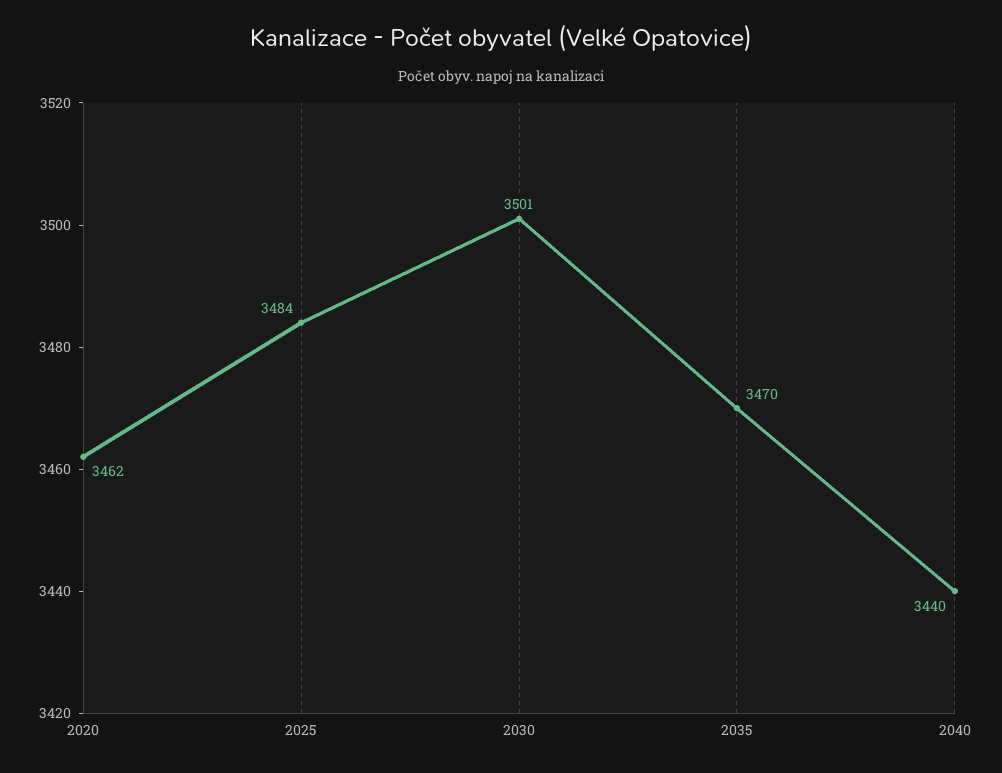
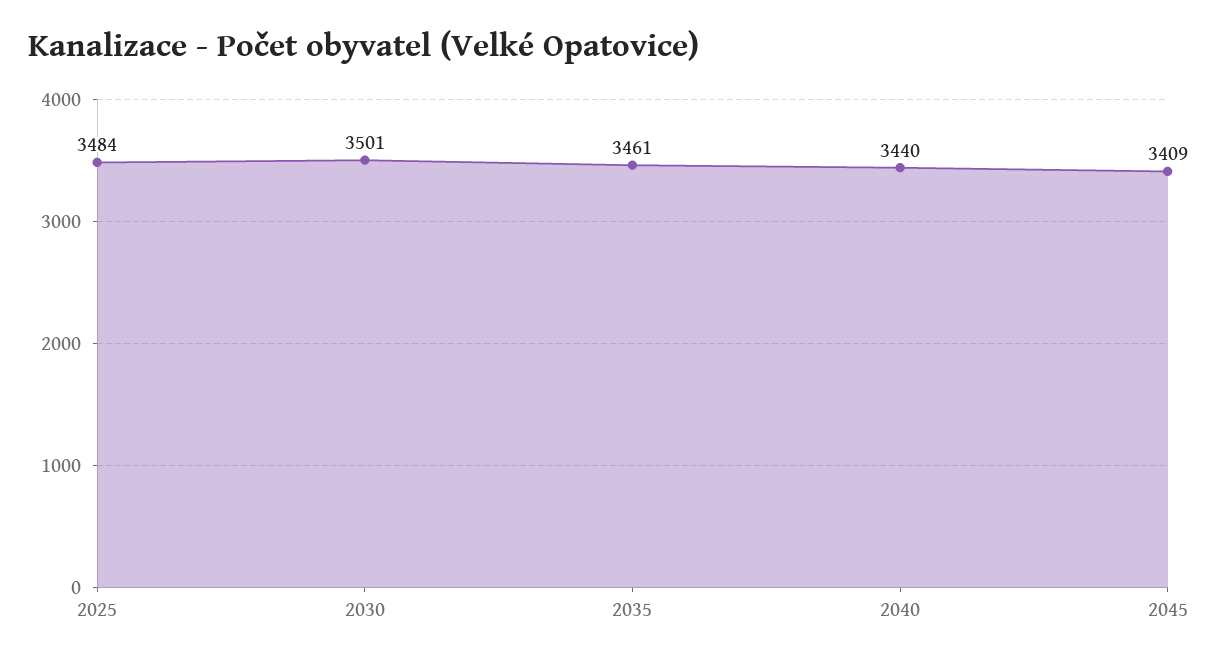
2020: 3462 -> none
2035: 3470 -> 3461
2045: none -> 3409

